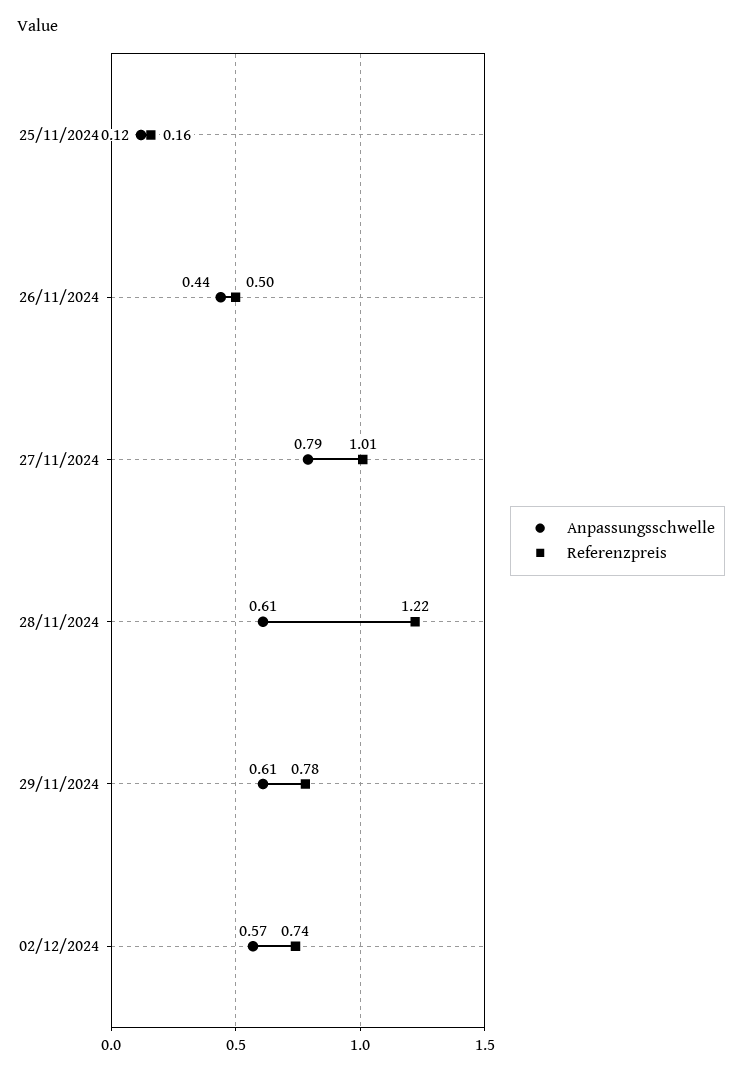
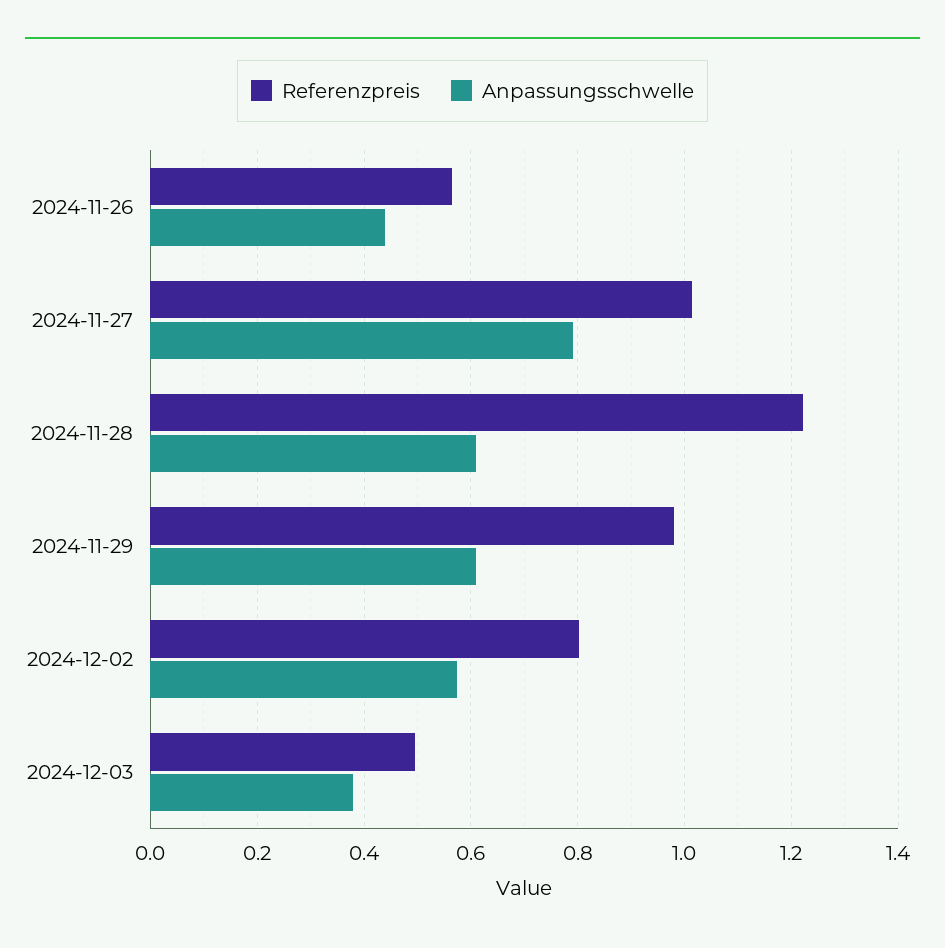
Anpassungsschwelle, 25/11/2024: 0.12 -> none
Referenzpreis, 25/11/2024: 0.16 -> none
Referenzpreis, 26/11/2024: 0.5 -> 0.56
Referenzpreis, 29/11/2024: 0.78 -> 0.98
Referenzpreis, 02/12/2024: 0.74 -> 0.8
Referenzpreis, 2024-12-03: none -> 0.5
Anpassungsschwelle, 2024-12-03: none -> 0.38

